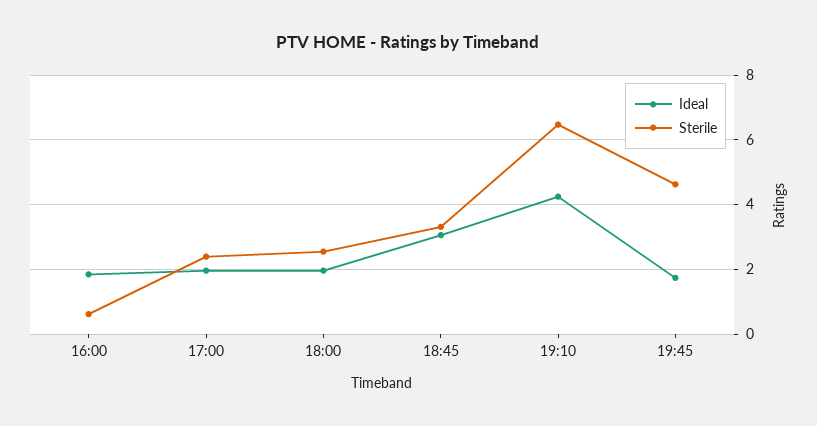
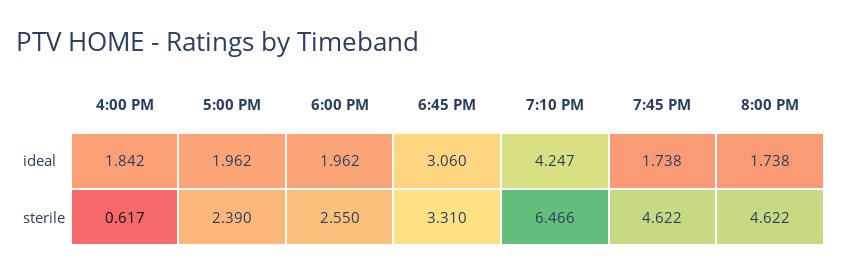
Ideal, 8:00 PM: none -> 1.738
Sterile, 8:00 PM: none -> 4.622

